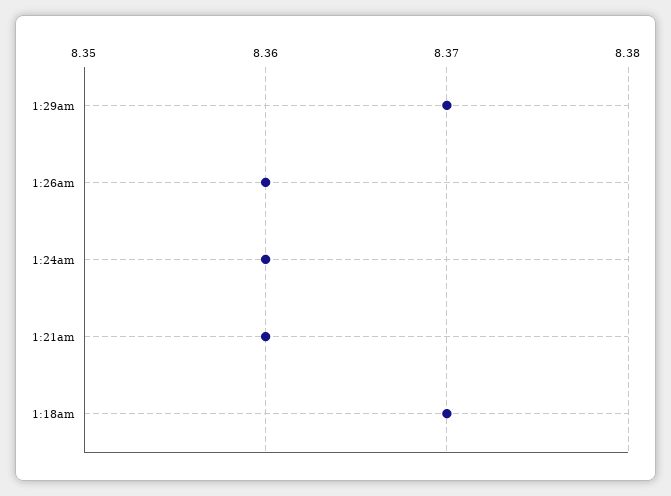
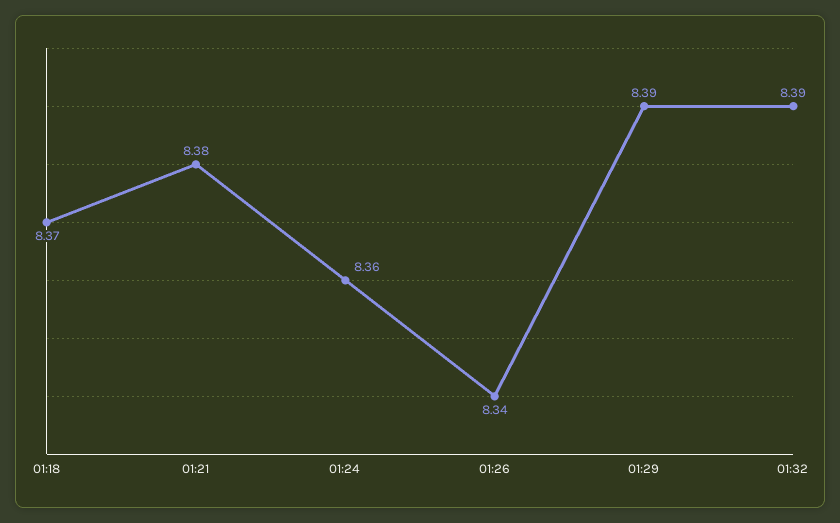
1:29am: 8.37 -> 8.39
1:26am: 8.36 -> 8.34
1:21am: 8.36 -> 8.38
01:32: none -> 8.39

